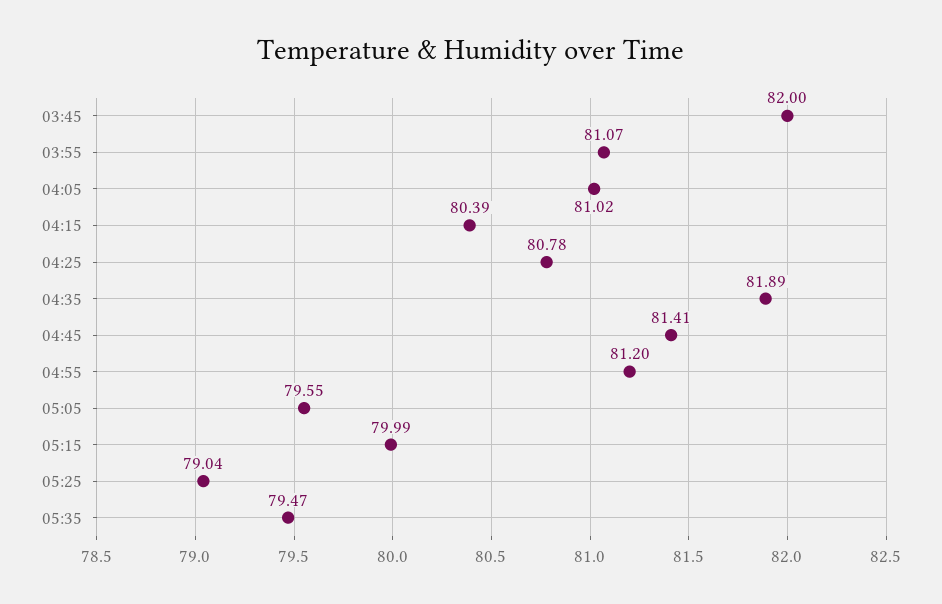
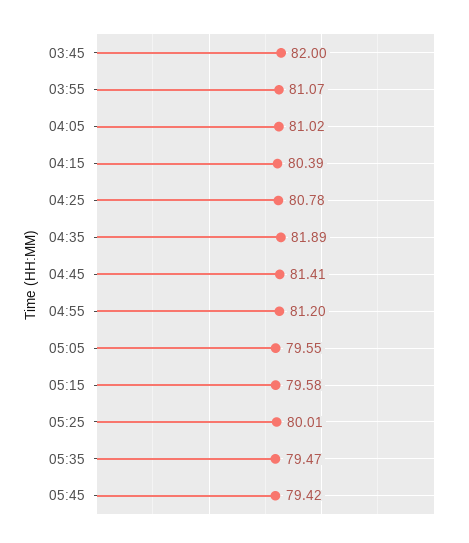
05:15: 79.99 -> 79.58
05:25: 79.04 -> 80.01
05:45: none -> 79.42

